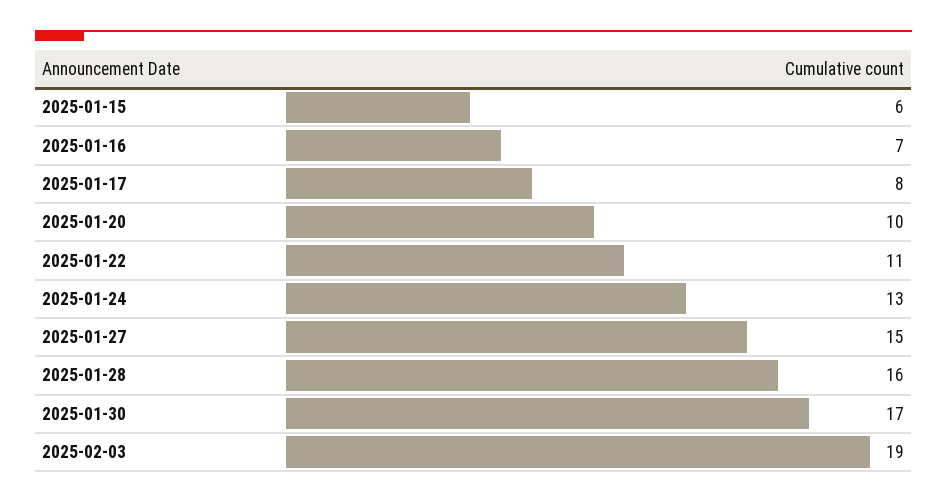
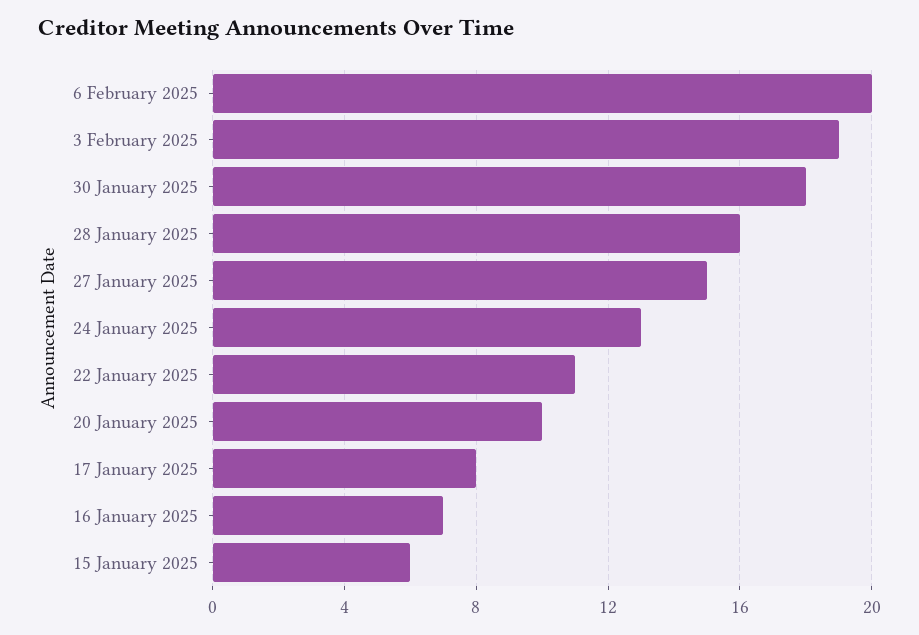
2025-01-30: 17 -> 18
6 February 2025: none -> 20

